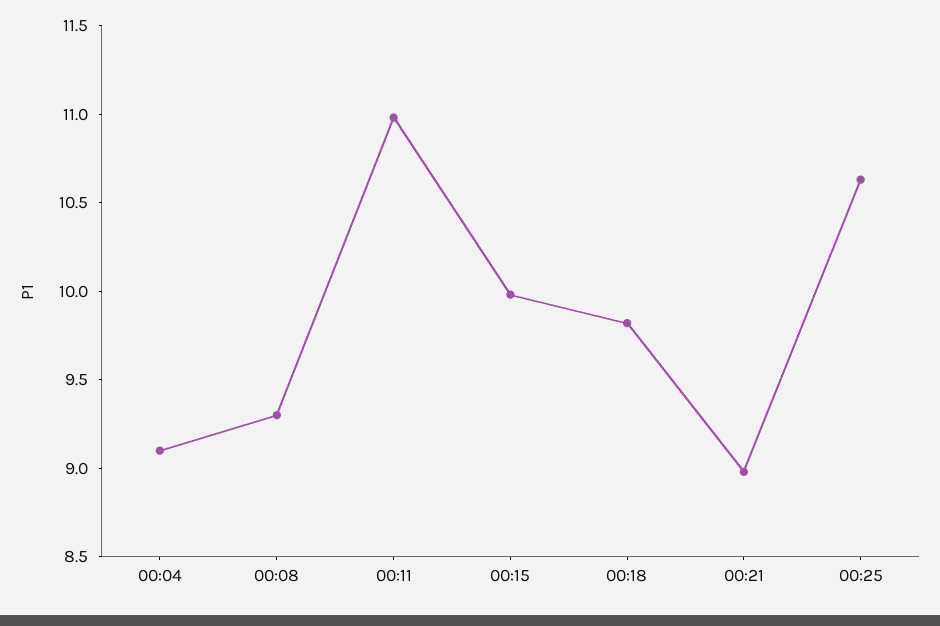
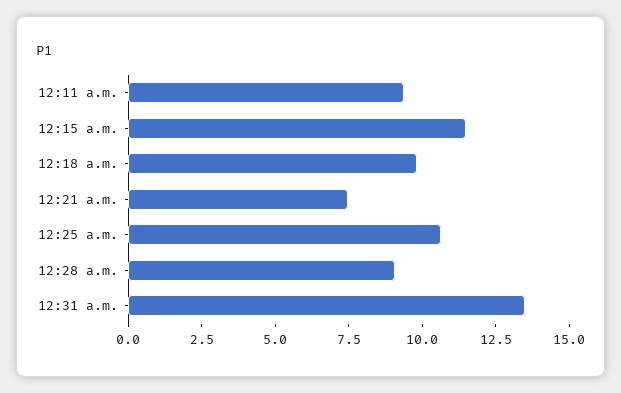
00:04: 9.1 -> none
00:08: 9.3 -> none
00:11: 11 -> 9.5
00:15: 10 -> 11.5
00:21: 9 -> 7.5
12:28 a.m.: none -> 9
12:31 a.m.: none -> 13.5

